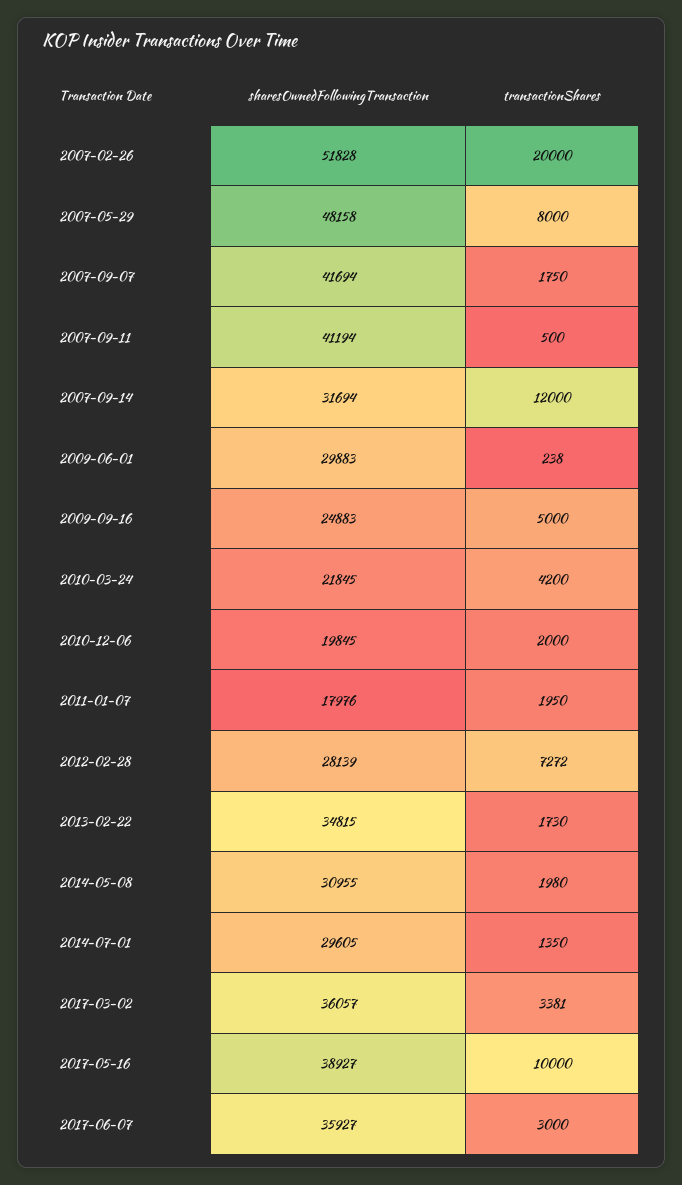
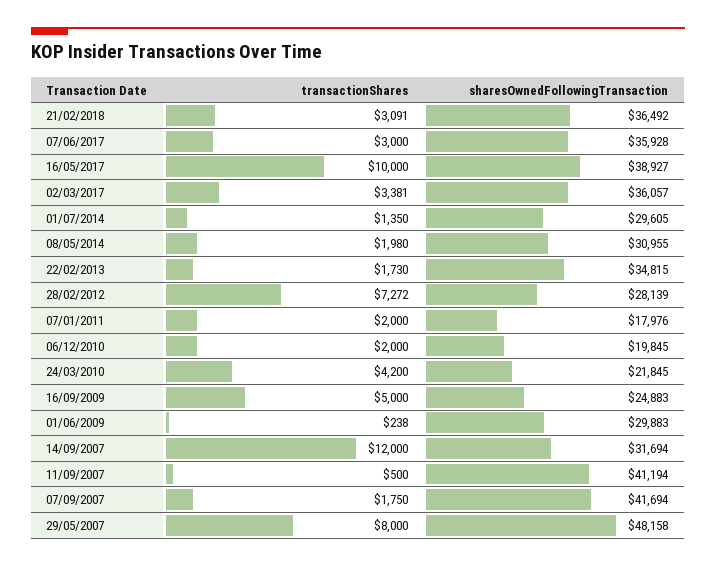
sharesOwnedFollowingTransaction, 2007-02-26: 51828 -> none
transactionShares, 2007-02-26: 20000 -> none
transactionShares, 2011-01-07: 1950 -> 2000
sharesOwnedFollowingTransaction, 2017-06-07: 35927 -> 35928
transactionShares, 21/02/2018: none -> 3091
sharesOwnedFollowingTransaction, 21/02/2018: none -> 36492

